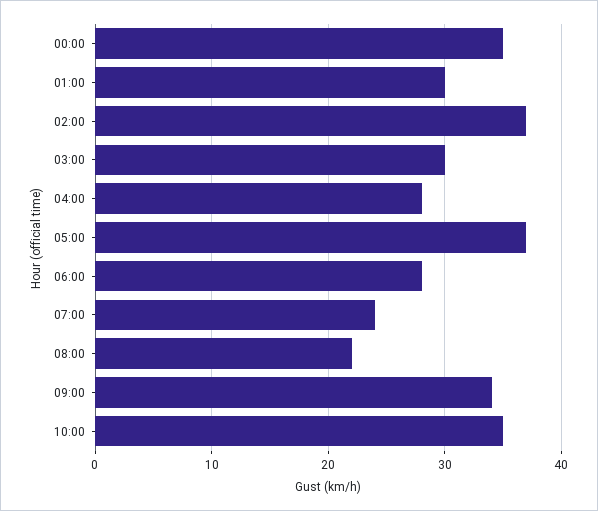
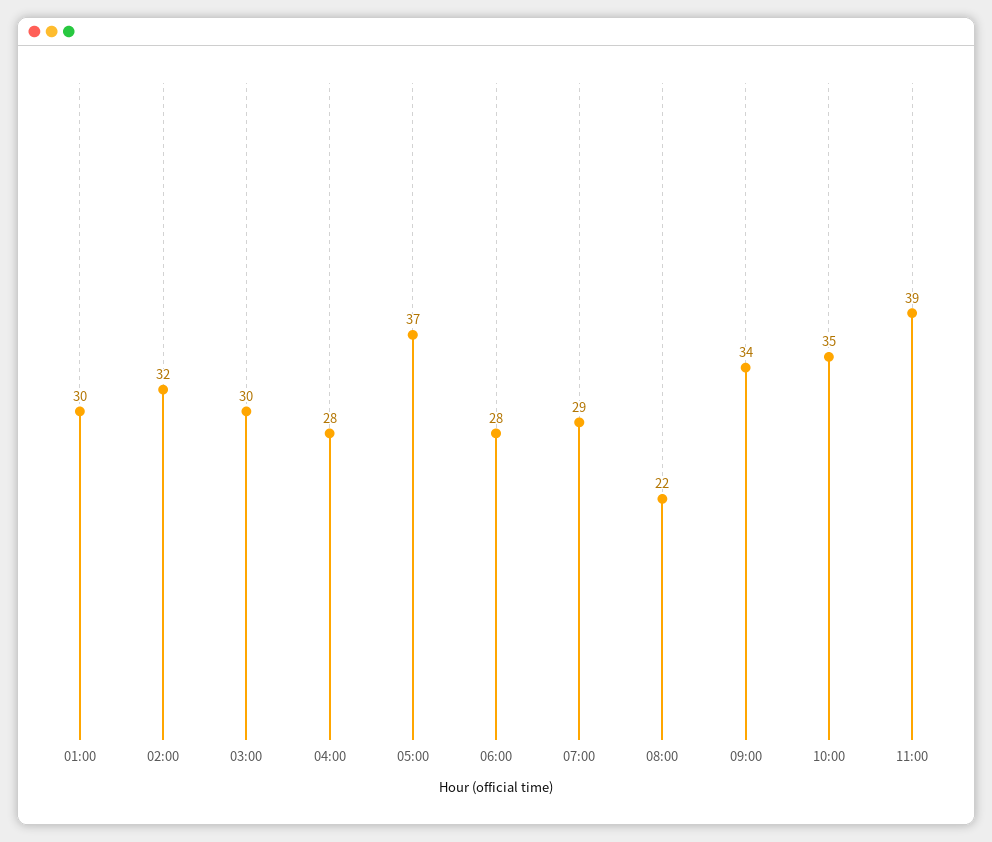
00:00: 35 -> none
02:00: 37 -> 32
07:00: 24 -> 29
11:00: none -> 39

